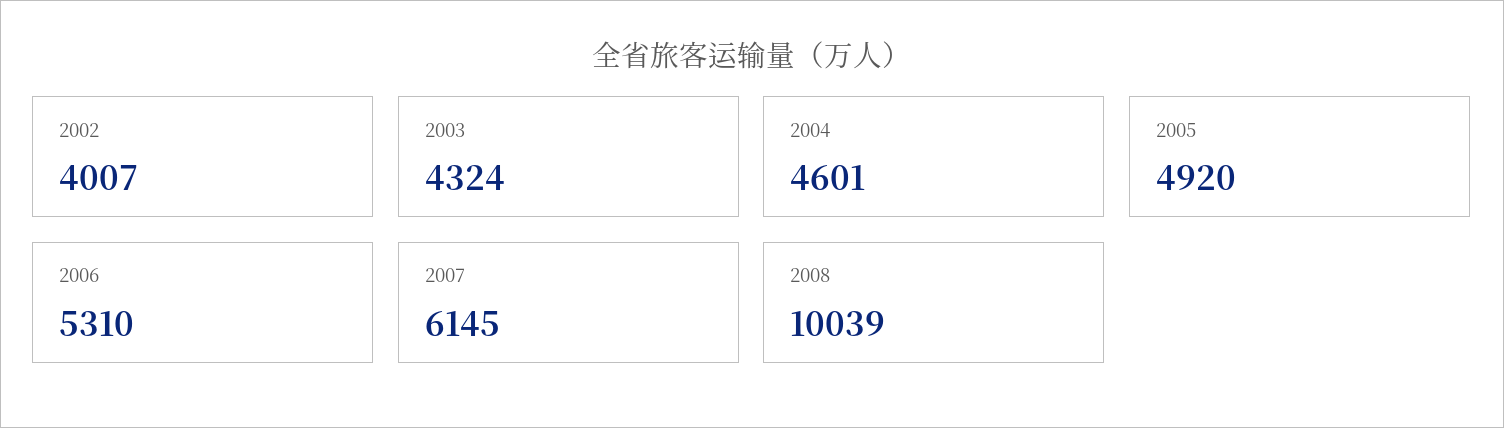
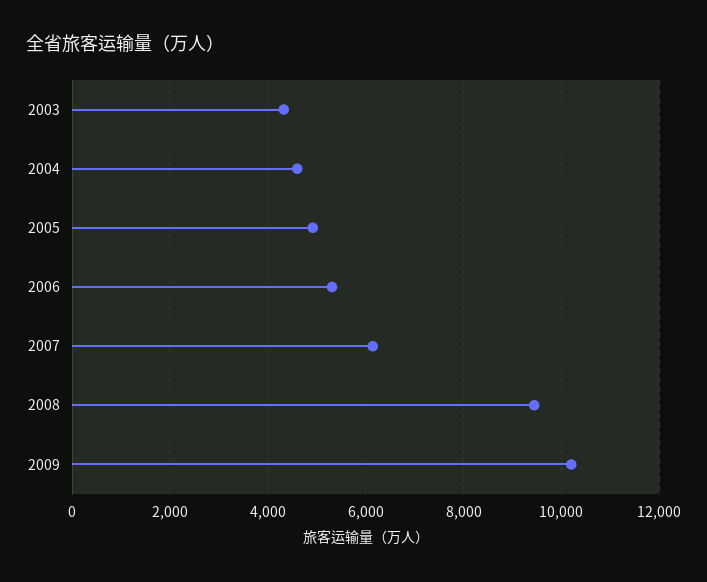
2002: 4007 -> none
2008: 10039 -> 9400
2009: none -> 10200

